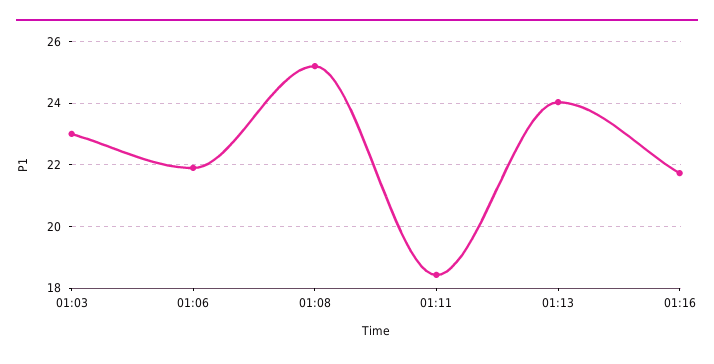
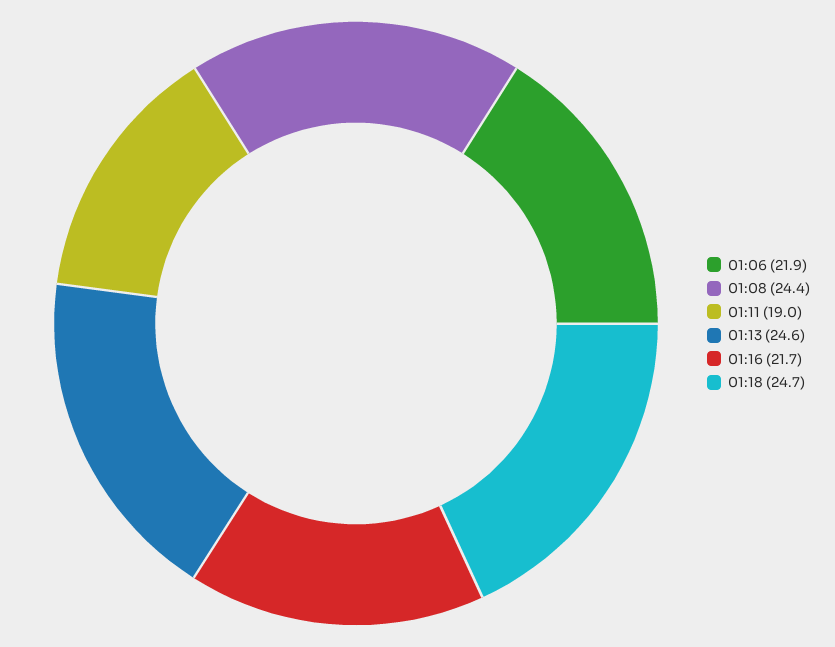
01:03: 23 -> none
01:08: 25.2 -> 24.4
01:11: 18.4 -> 19
01:13: 24 -> 24.6
01:18: none -> 24.7

